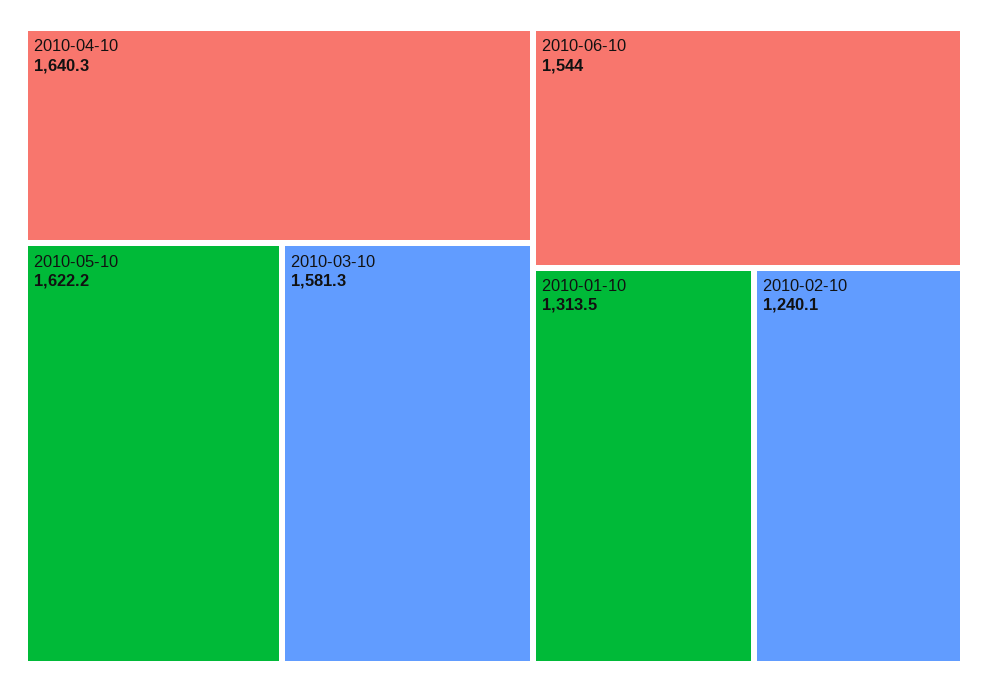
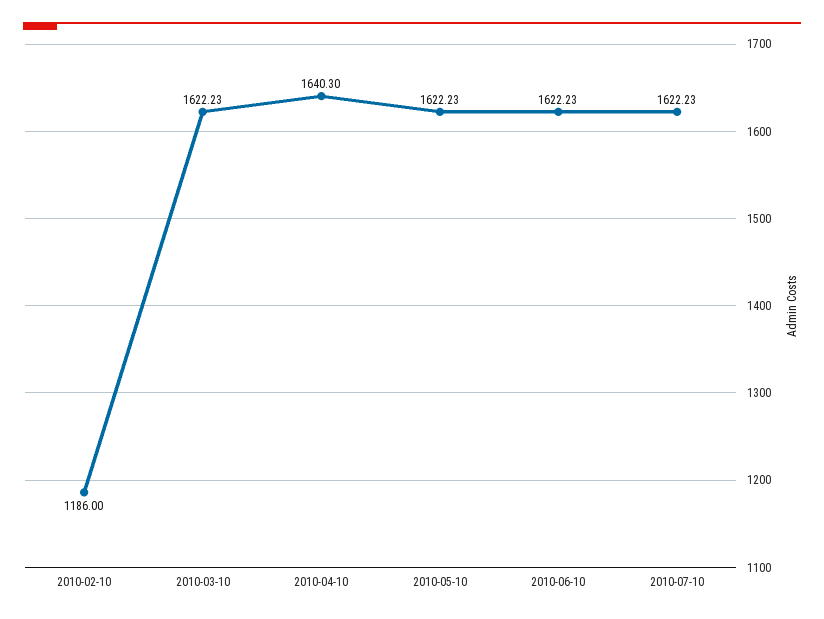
2010-03-10: 1581.3 -> 1622.23
2010-06-10: 1544 -> 1622.23
2010-01-10: 1313.5 -> none
2010-02-10: 1240.1 -> 1186
2010-07-10: none -> 1622.23

